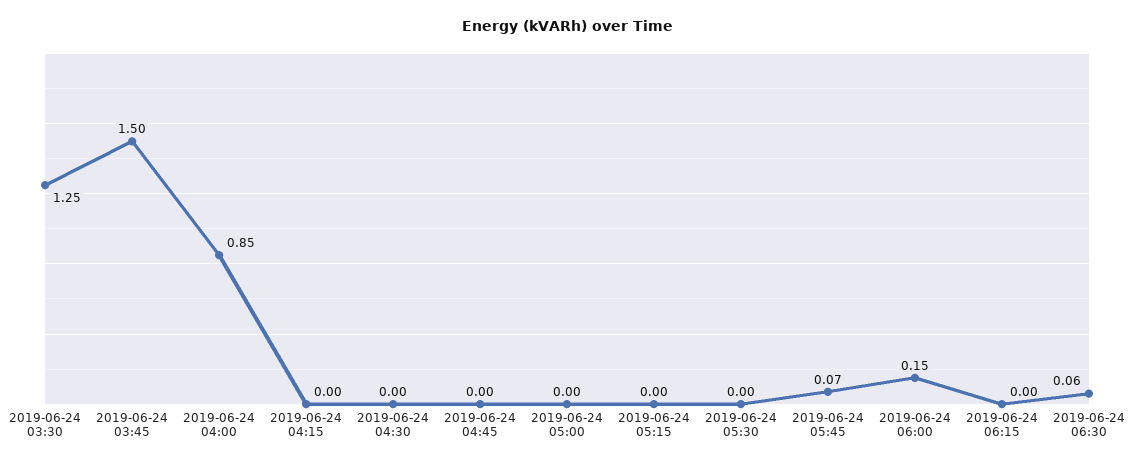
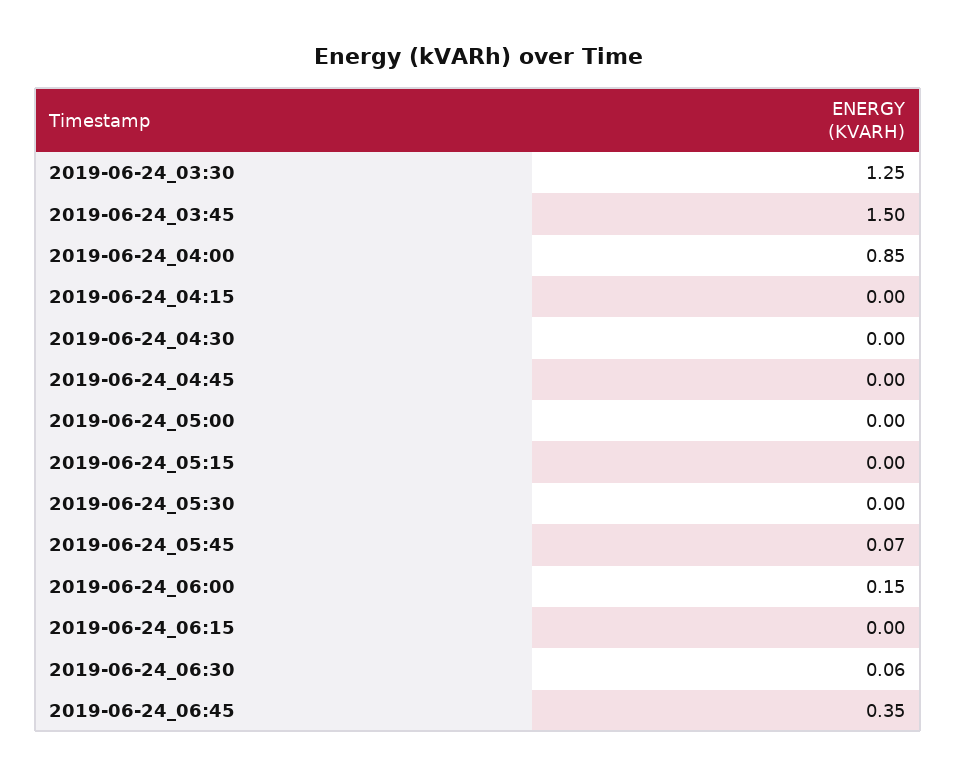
2019-06-24_06:45: none -> 0.35

